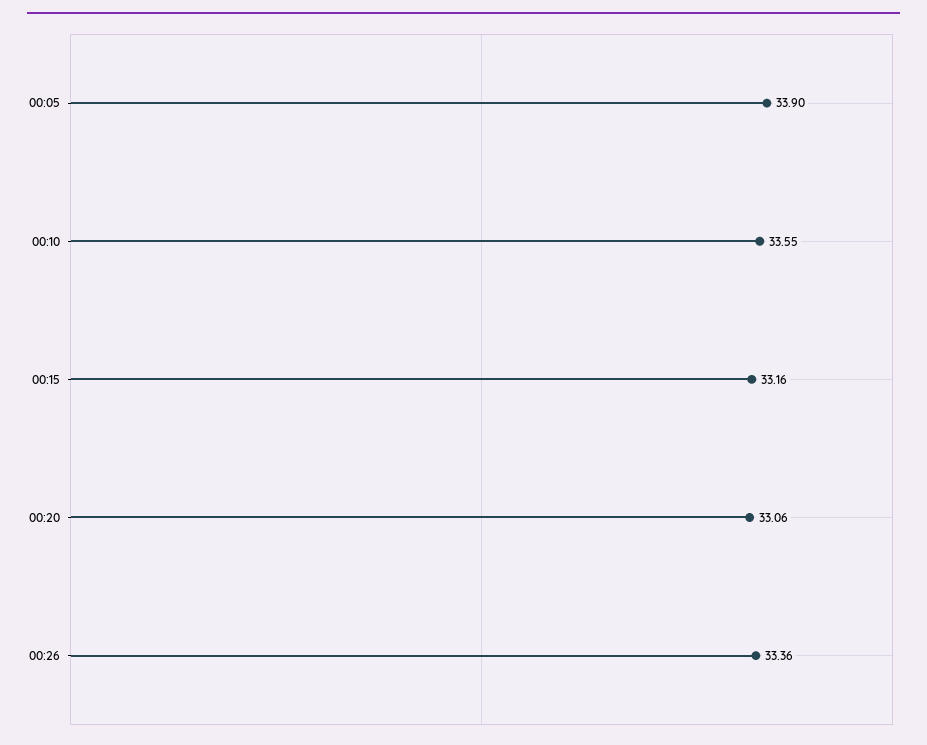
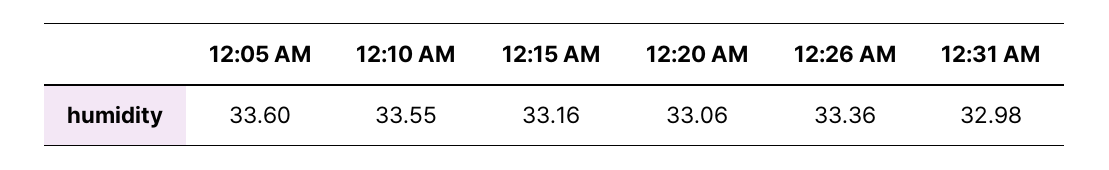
00:05: 33.9 -> 33.6
12:31 AM: none -> 32.98

